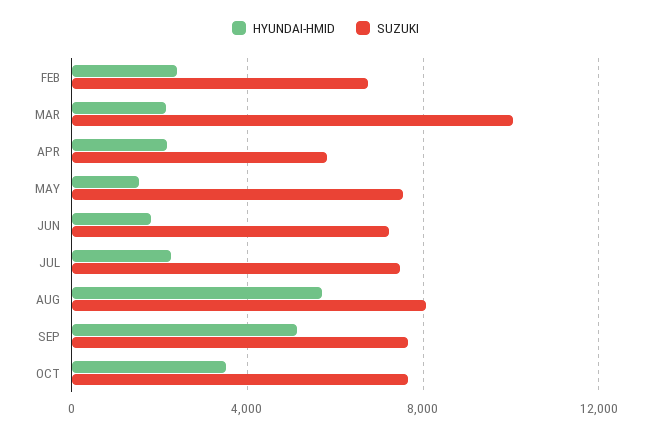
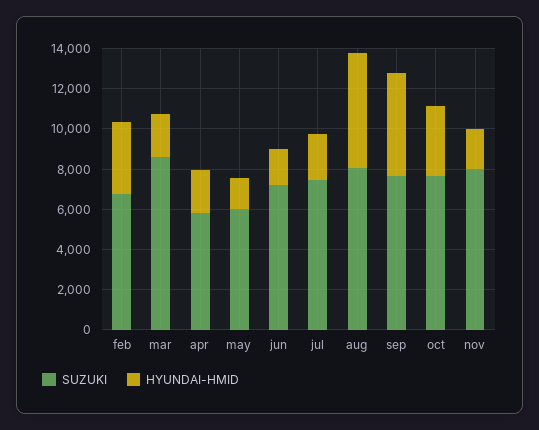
HYUNDAI-HMID, FEB: 2500 -> 3500
SUZUKI, MAR: 10000 -> 8500
SUZUKI, MAY: 7500 -> 6000
SUZUKI, nov: none -> 8000
HYUNDAI-HMID, nov: none -> 2000

